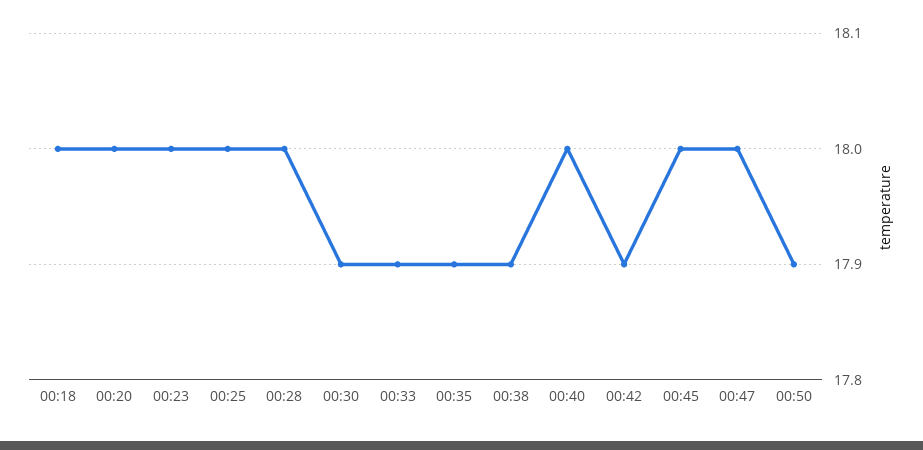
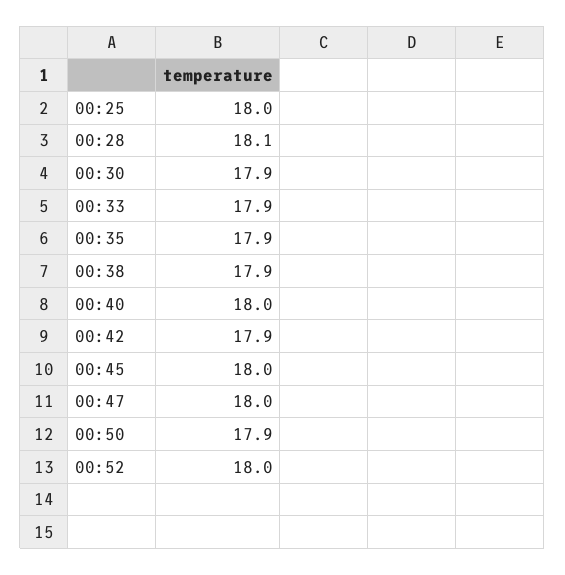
00:18: 18 -> none
00:20: 18 -> none
00:23: 18 -> none
00:28: 18 -> 18.1
00:52: none -> 18

